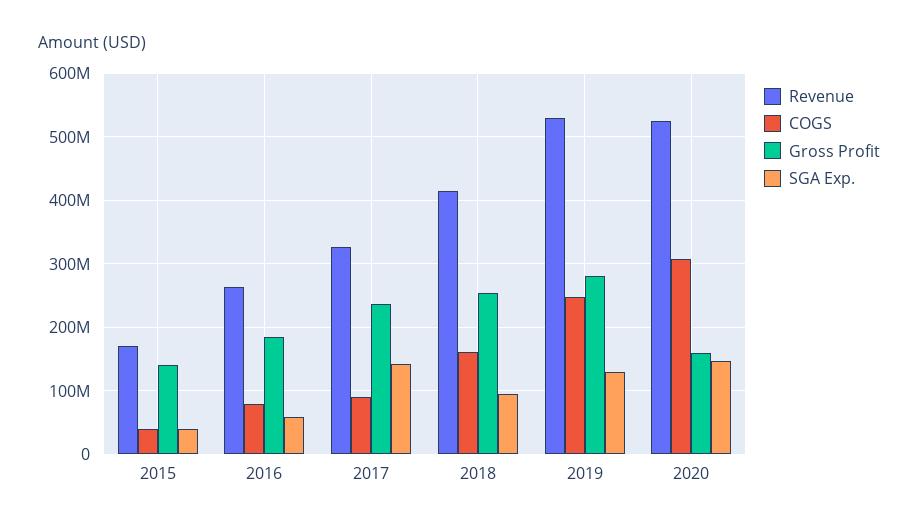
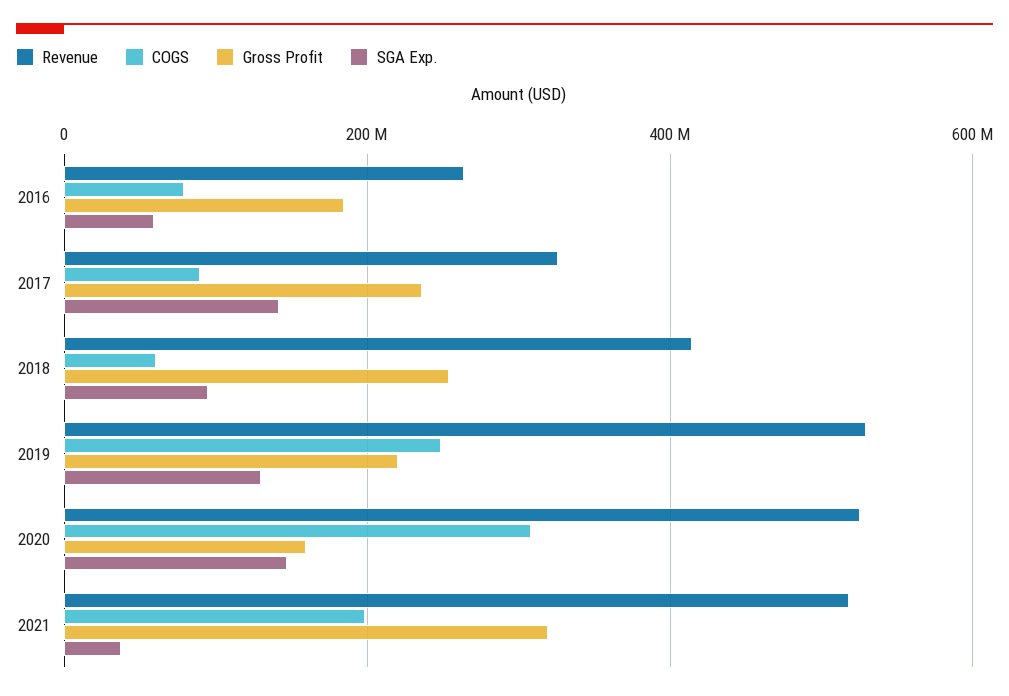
Revenue, 2015: 170000000 -> none
COGS, 2015: 40000000 -> none
Gross Profit, 2015: 140000000 -> none
SGA Exp., 2015: 40000000 -> none
COGS, 2018: 160000000 -> 60000000
Gross Profit, 2019: 280000000 -> 220000000
Revenue, 2021: none -> 520000000
COGS, 2021: none -> 200000000
Gross Profit, 2021: none -> 320000000
SGA Exp., 2021: none -> 40000000

